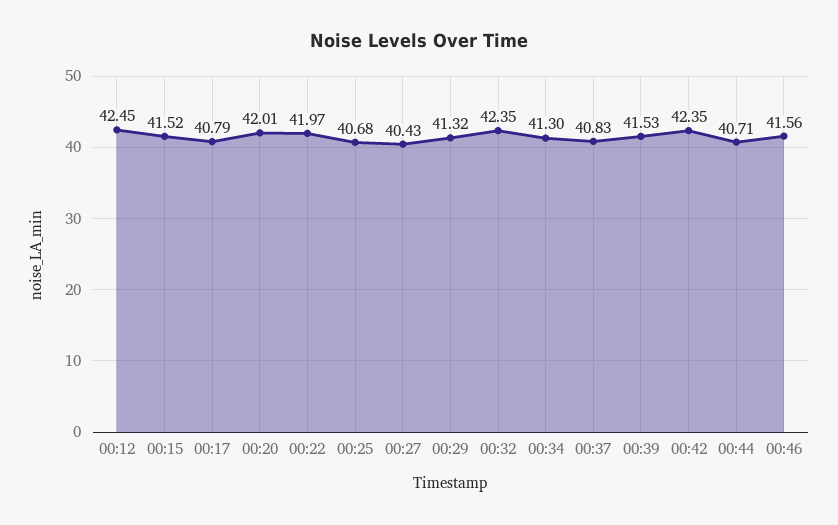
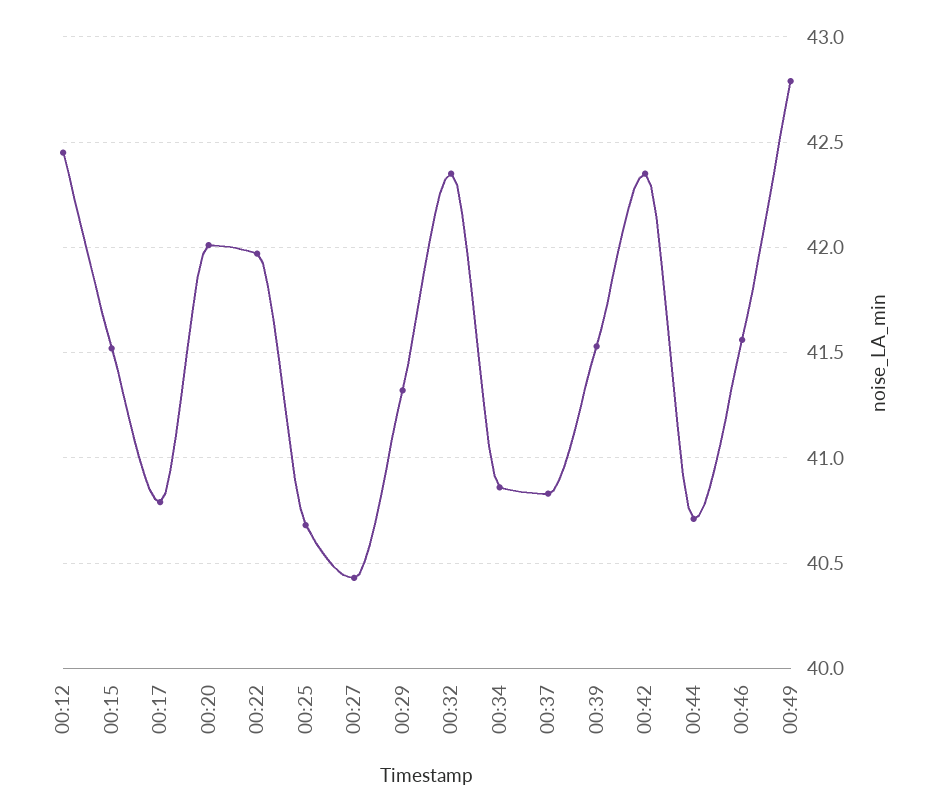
00:34: 41.3 -> 40.85
00:49: none -> 42.8

